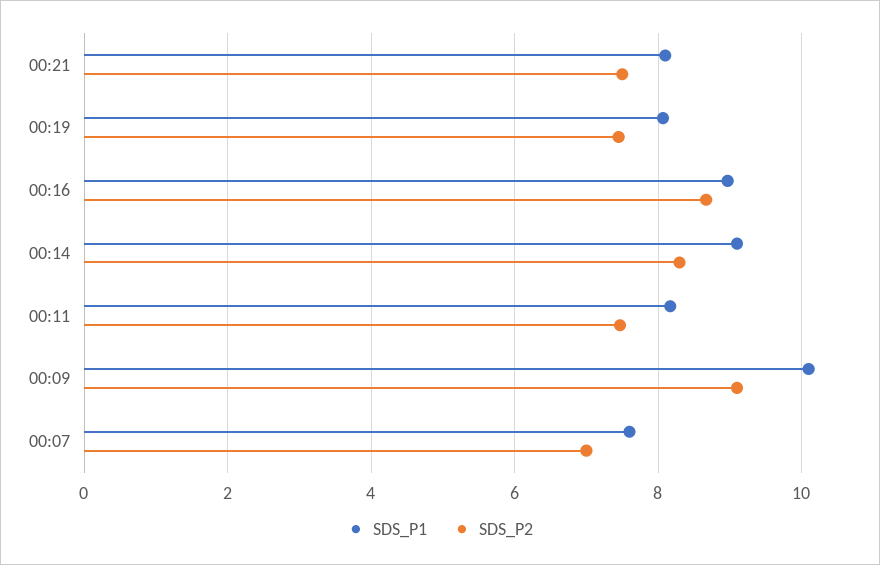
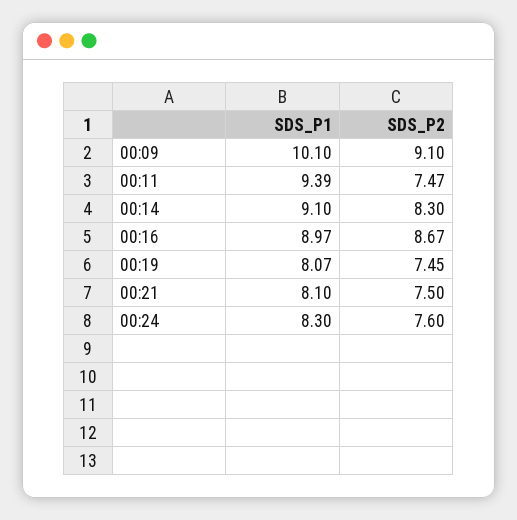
SDS_P1, 00:11: 8.2 -> 9.39
SDS_P1, 00:07: 7.6 -> none
SDS_P2, 00:07: 7 -> none
SDS_P1, 00:24: none -> 8.3
SDS_P2, 00:24: none -> 7.6

